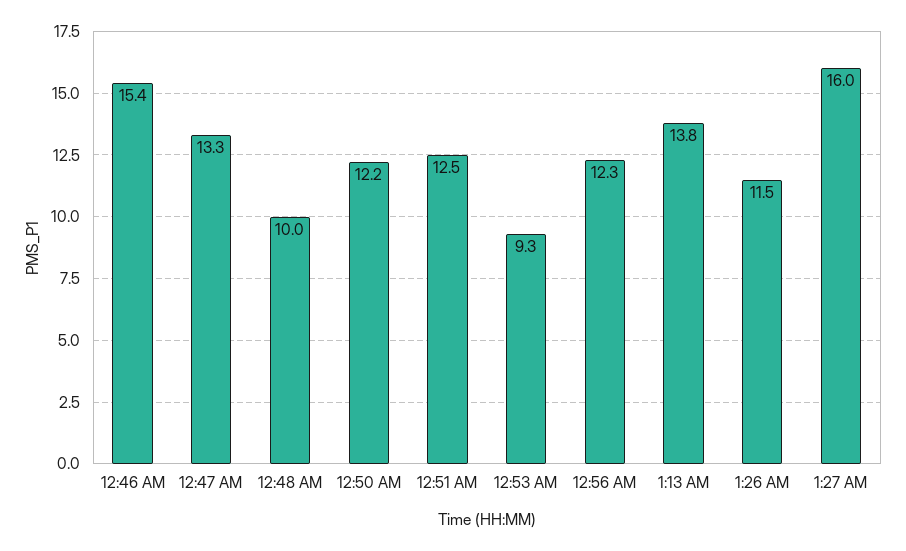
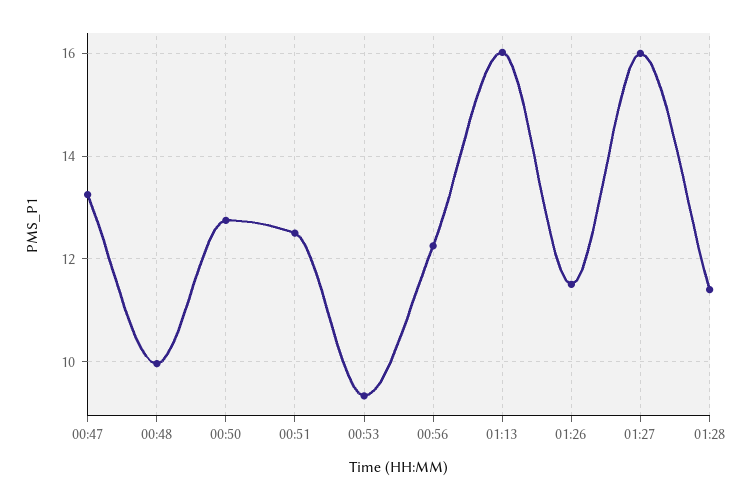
12:46 AM: 15.4 -> none
12:50 AM: 12.2 -> 12.8
1:13 AM: 13.8 -> 16
01:28: none -> 11.4

